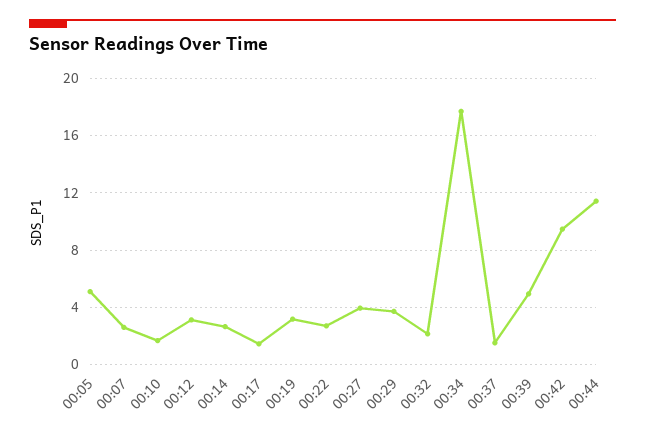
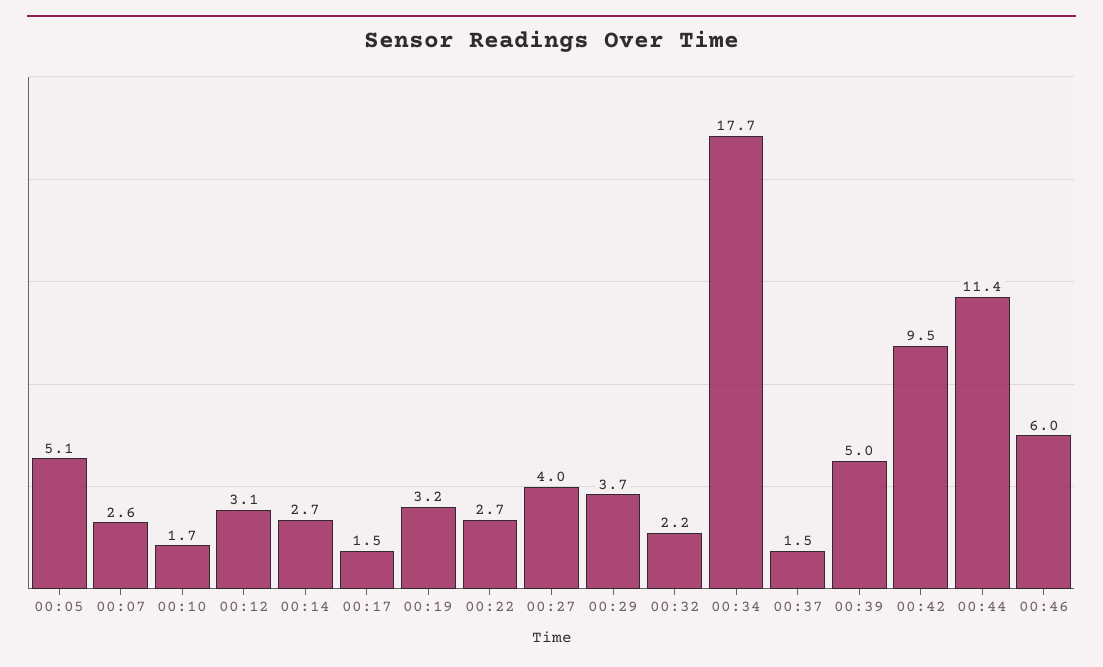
00:46: none -> 6

